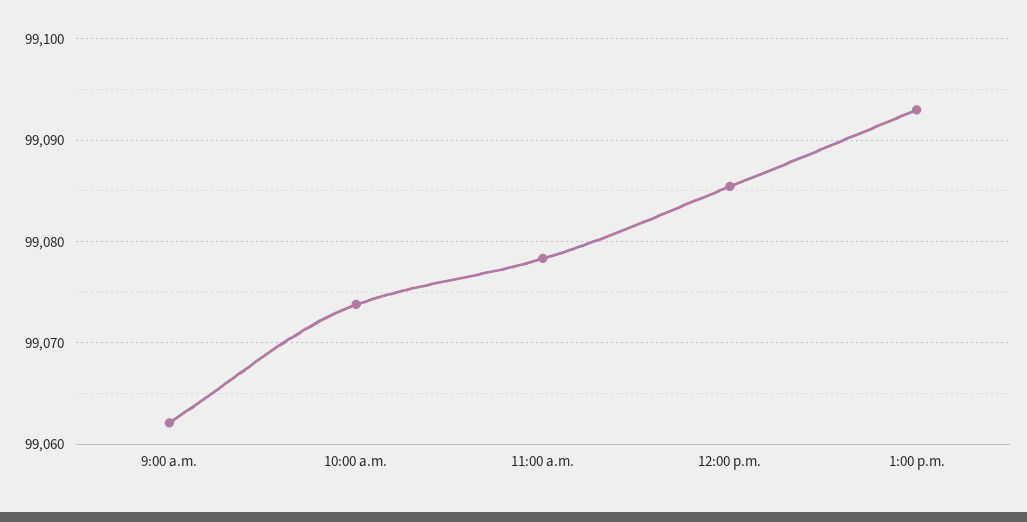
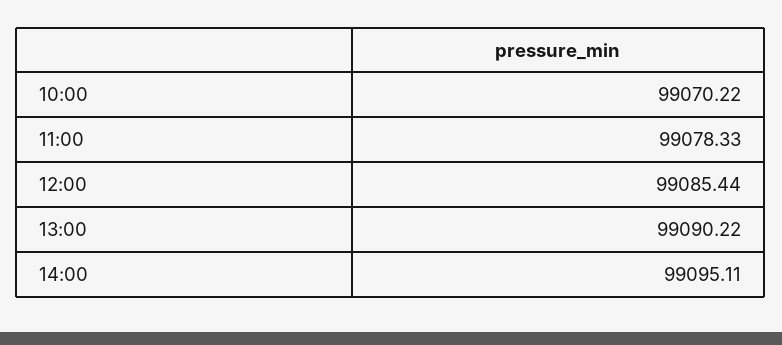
9:00 a.m.: 99062 -> none
10:00 a.m.: 99074 -> 99070.22
1:00 p.m.: 99093 -> 99090.22
14:00: none -> 99095.11

